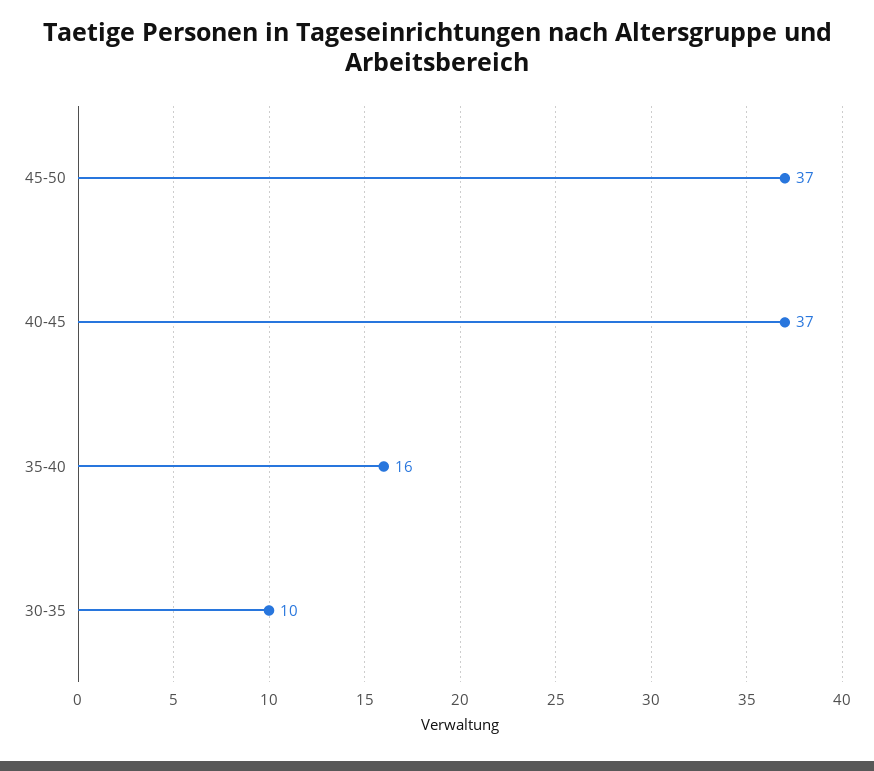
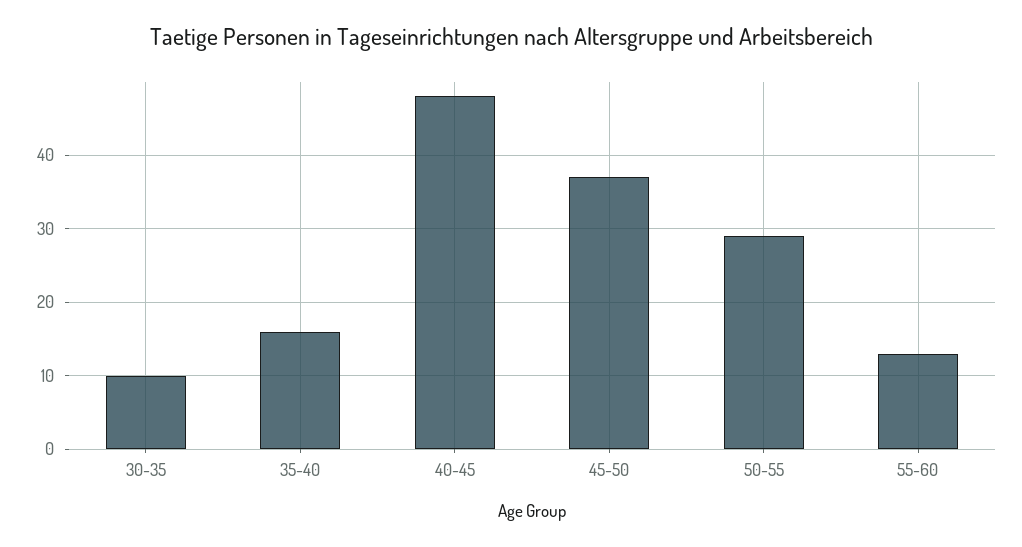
40-45: 37 -> 48
50-55: none -> 29
55-60: none -> 13

